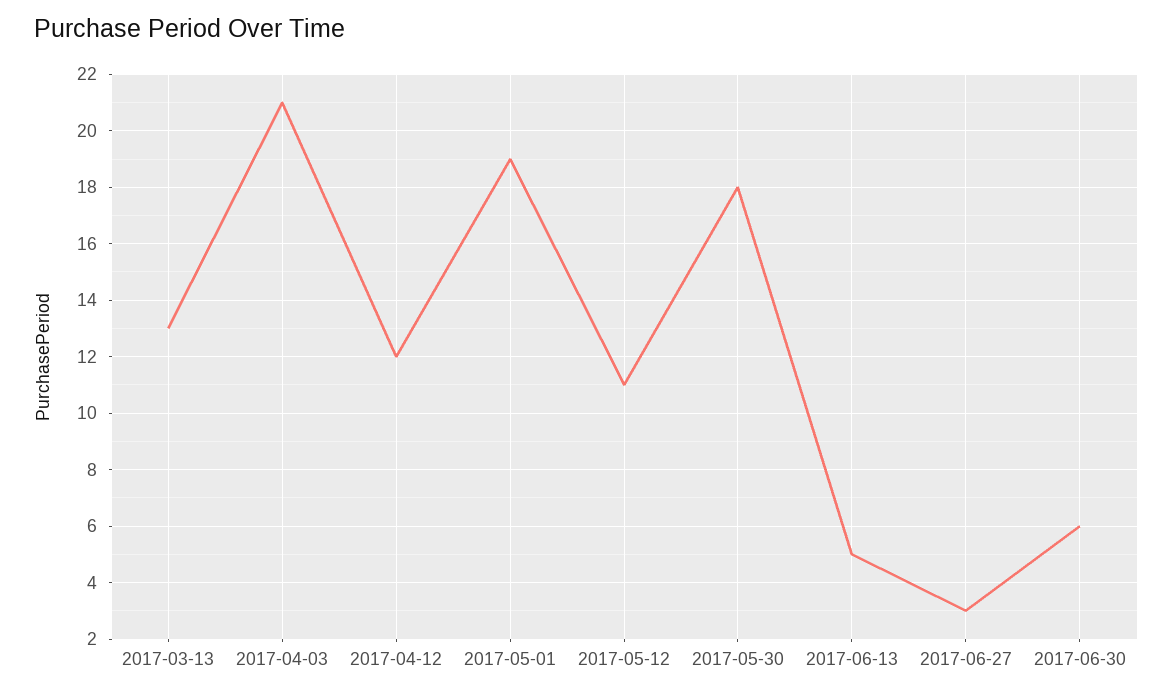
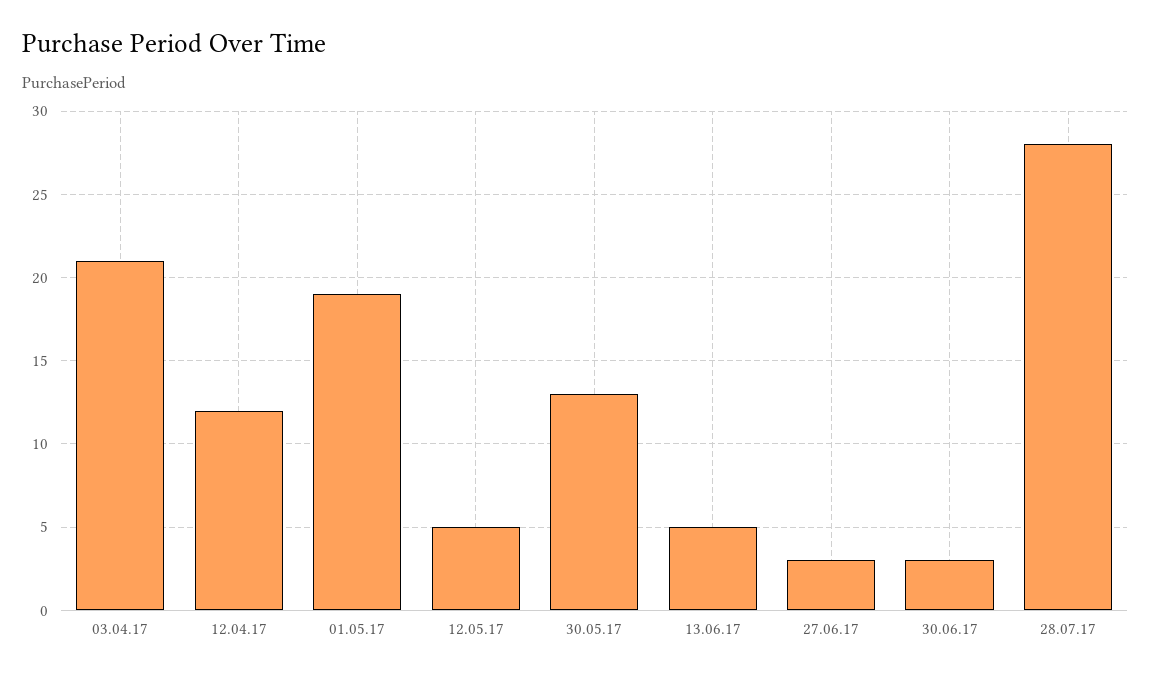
2017-03-13: 13 -> none
2017-05-12: 11 -> 5
2017-05-30: 18 -> 13
2017-06-30: 6 -> 3
28.07.17: none -> 28

